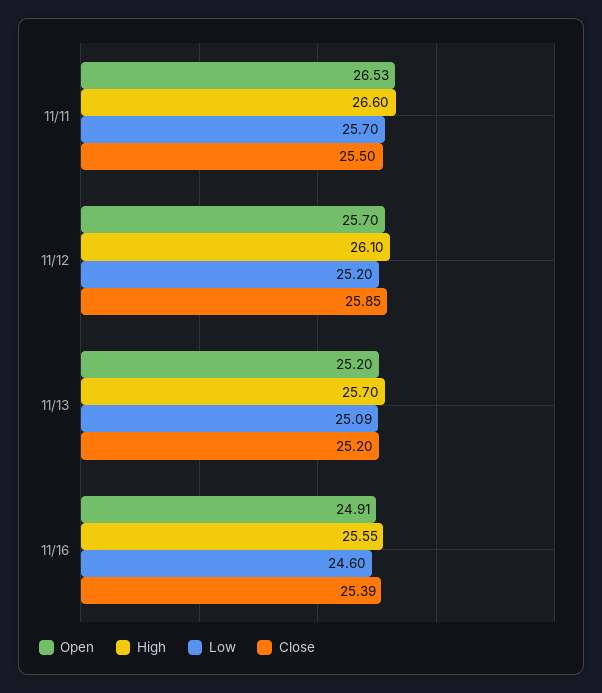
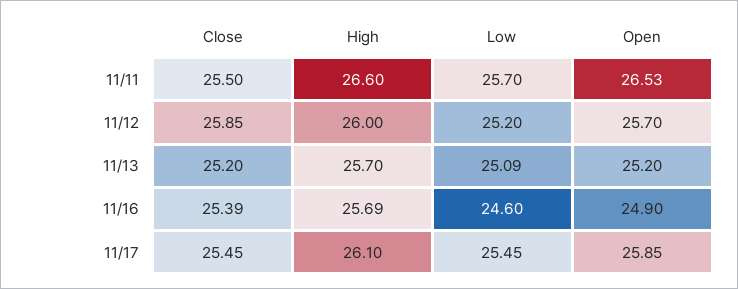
High, 11/12: 26.1 -> 26
Open, 11/16: 24.91 -> 24.9
High, 11/16: 25.55 -> 25.69
Close, 11/17: none -> 25.45
High, 11/17: none -> 26.1
Low, 11/17: none -> 25.45
Open, 11/17: none -> 25.85

